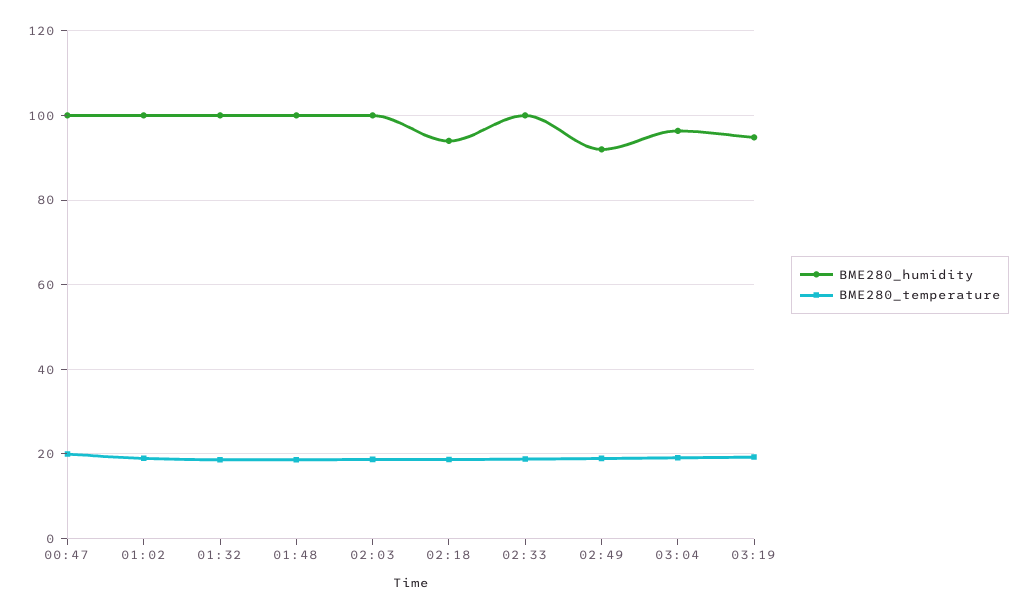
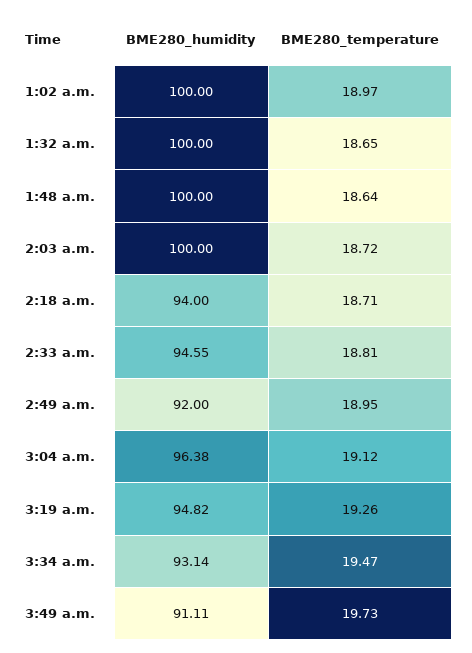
BME280_humidity, 00:47: 100 -> none
BME280_temperature, 00:47: 20 -> none
BME280_humidity, 02:33: 100 -> 94.55
BME280_humidity, 3:34 a.m.: none -> 93.14
BME280_temperature, 3:34 a.m.: none -> 19.47
BME280_humidity, 3:49 a.m.: none -> 91.11
BME280_temperature, 3:49 a.m.: none -> 19.73

